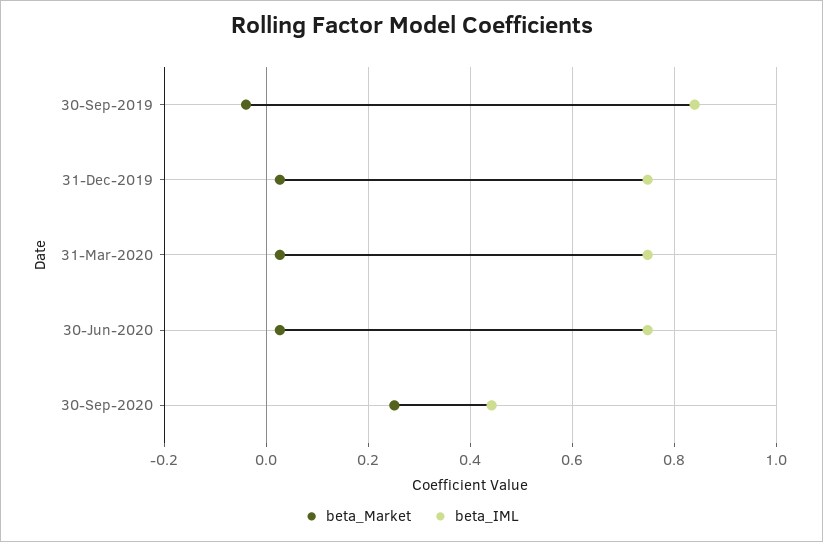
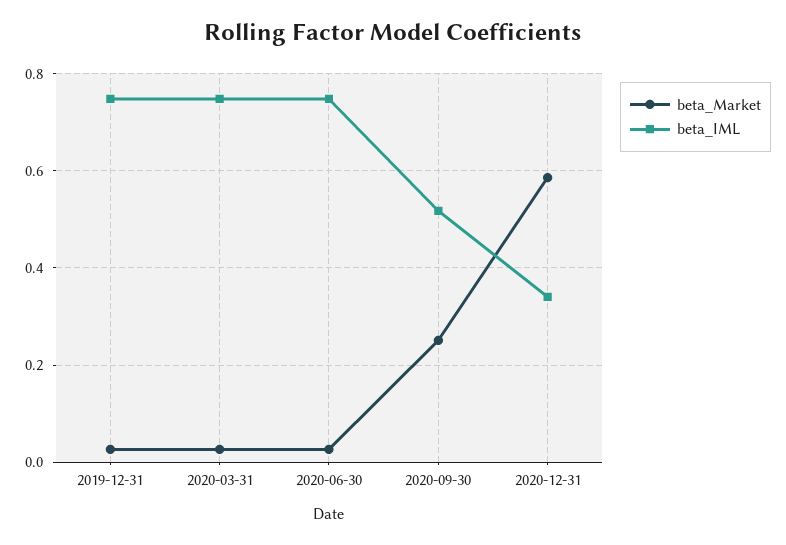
beta_Market, 30-Sep-2019: -0.04 -> none
beta_IML, 30-Sep-2019: 0.84 -> none
beta_IML, 30-Sep-2020: 0.44 -> 0.52
beta_Market, 2020-12-31: none -> 0.58
beta_IML, 2020-12-31: none -> 0.34

